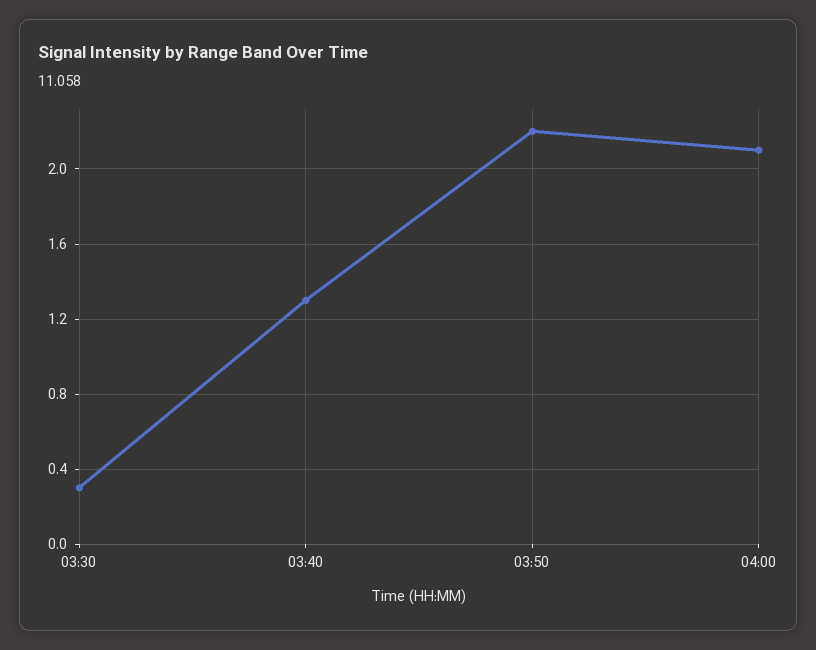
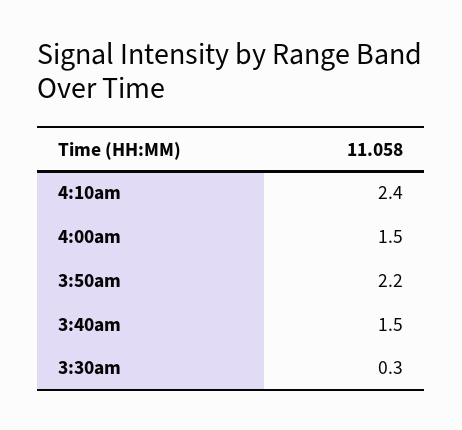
03:40: 1.3 -> 1.5
04:00: 2.1 -> 1.5
4:10am: none -> 2.4

